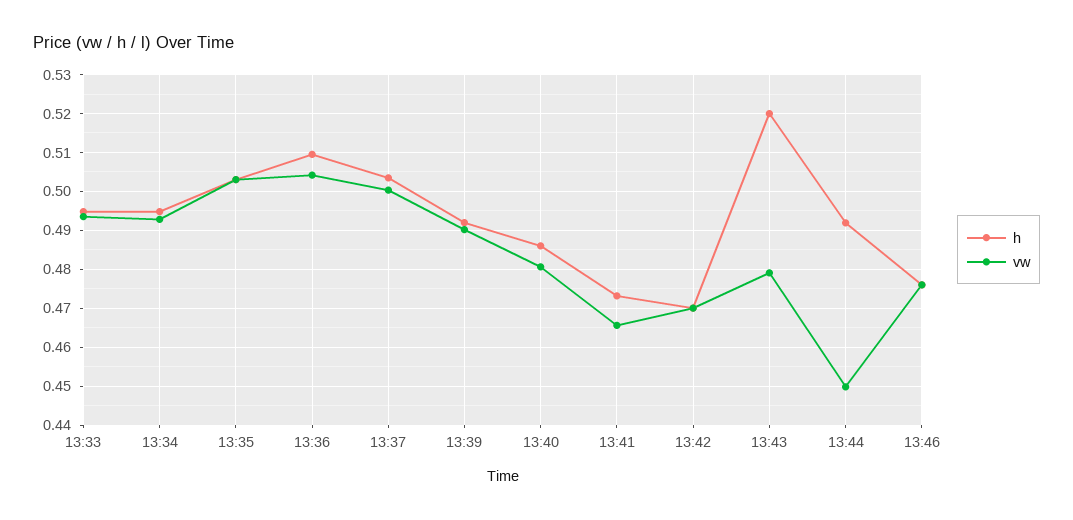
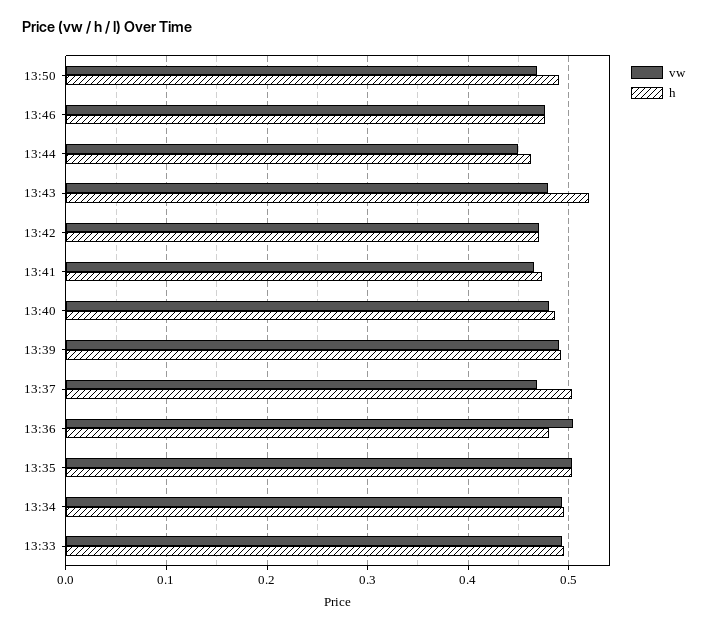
h, 13:36: 0.51 -> 0.48
vw, 13:37: 0.5 -> 0.47
h, 13:44: 0.492 -> 0.46
vw, 13:50: none -> 0.47
h, 13:50: none -> 0.49

